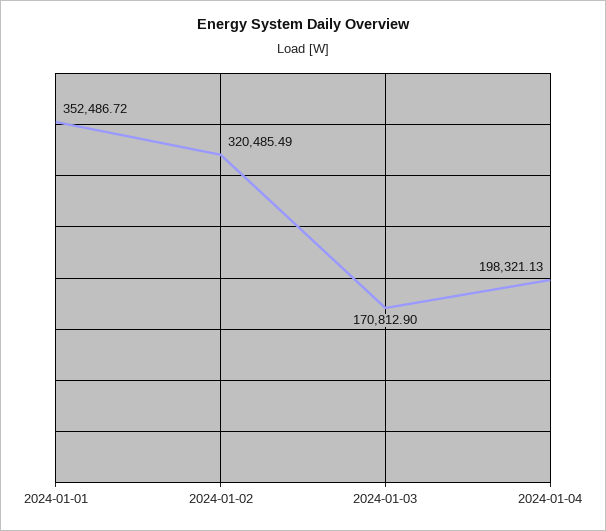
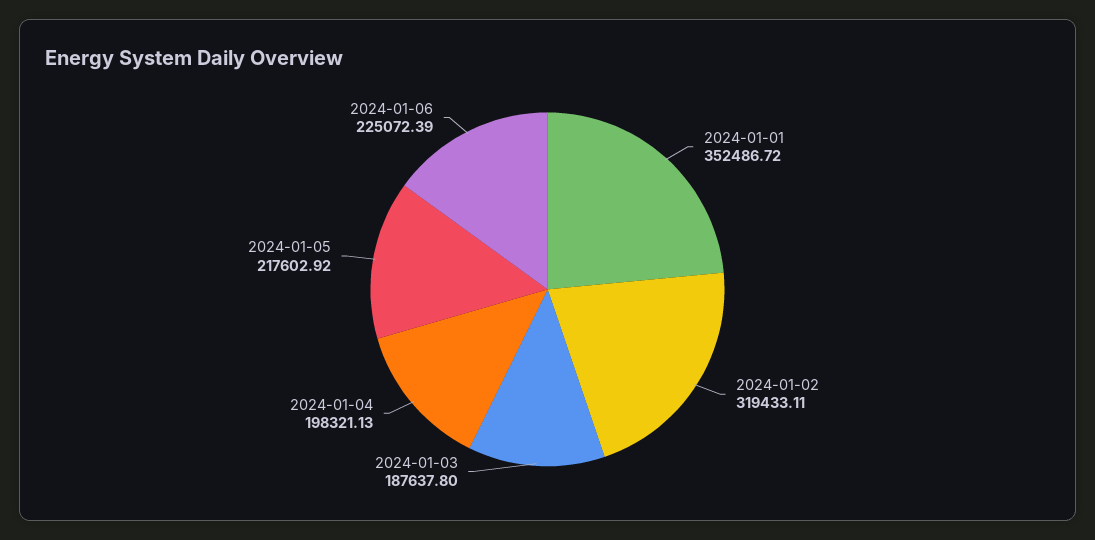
2024-01-02: 320485.49 -> 319433.11
2024-01-03: 170812.9 -> 187637.8
2024-01-05: none -> 217602.92
2024-01-06: none -> 225072.39

